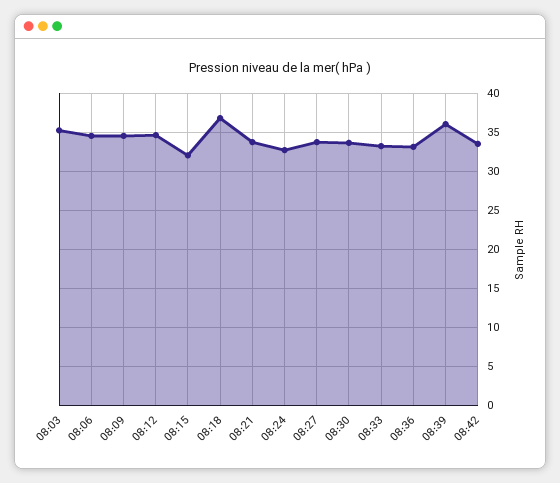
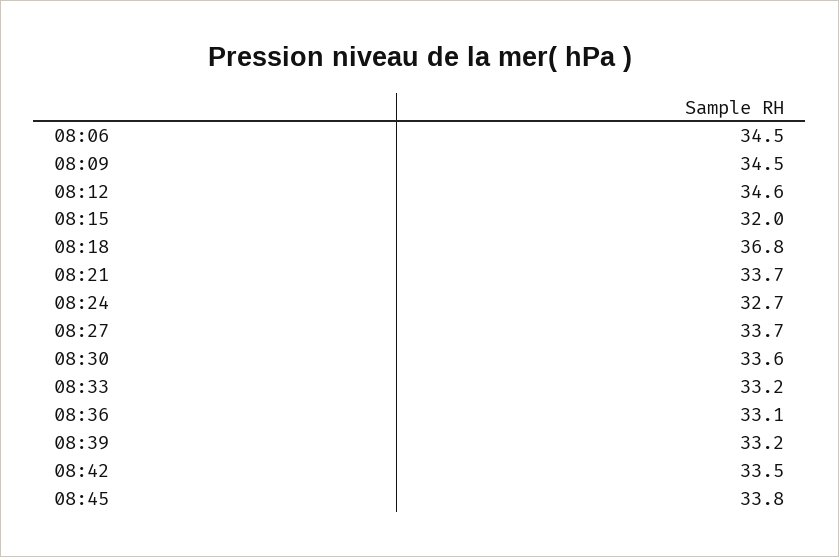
08:03: 35 -> none
08:39: 36 -> 33.2
08:45: none -> 33.8

